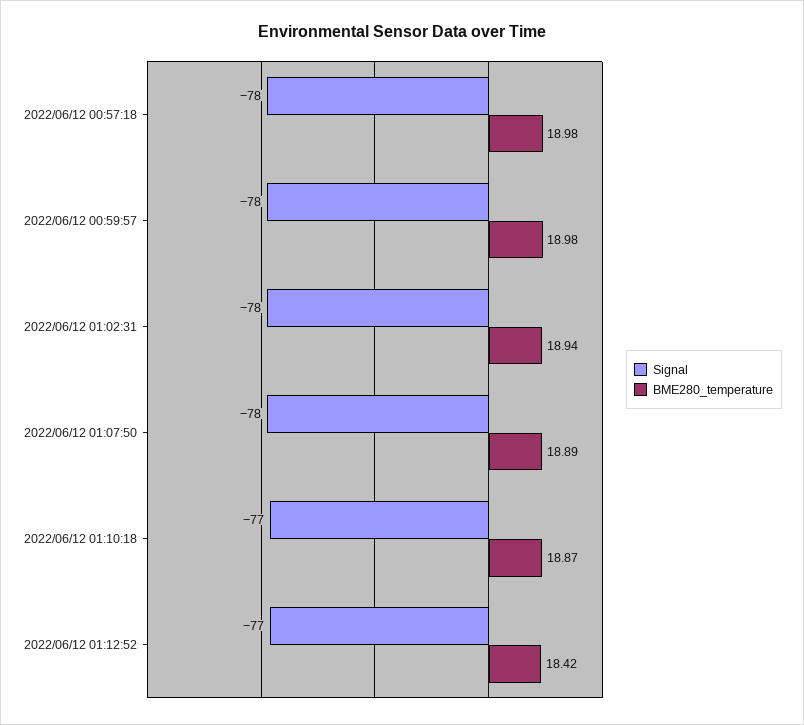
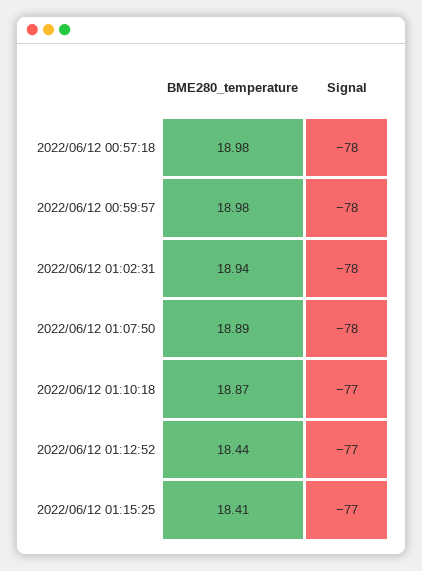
BME280_temperature, 2022/06/12 01:12:52: 18.42 -> 18.44
BME280_temperature, 2022/06/12 01:15:25: none -> 18.41
Signal, 2022/06/12 01:15:25: none -> -77

